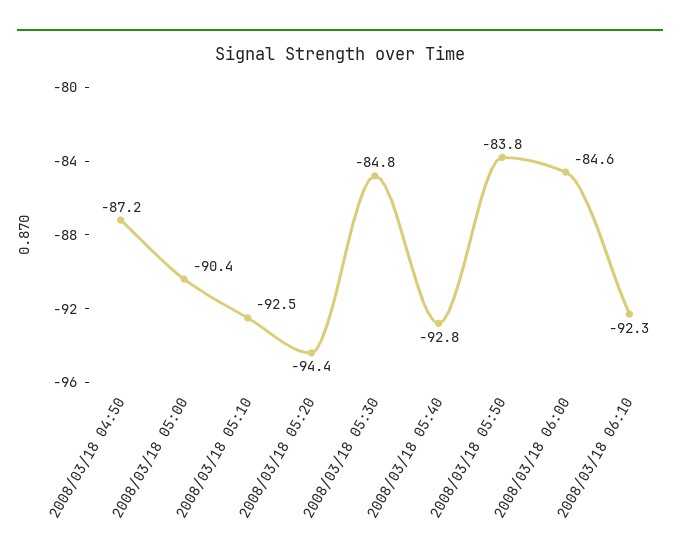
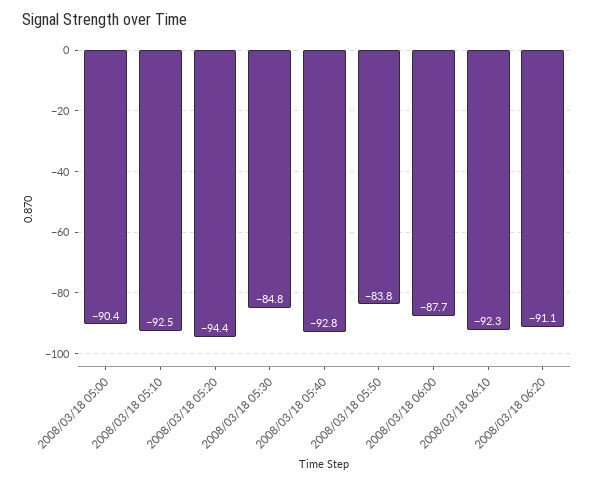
2008/03/18 04:50: -87.2 -> none
2008/03/18 06:00: -84.6 -> -87.7
2008/03/18 06:20: none -> -91.1

